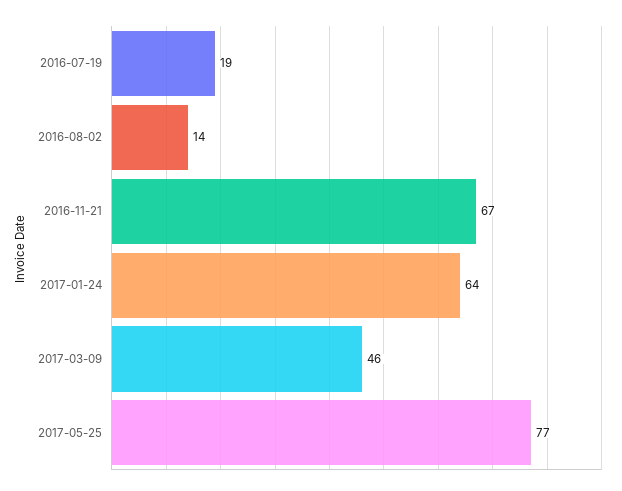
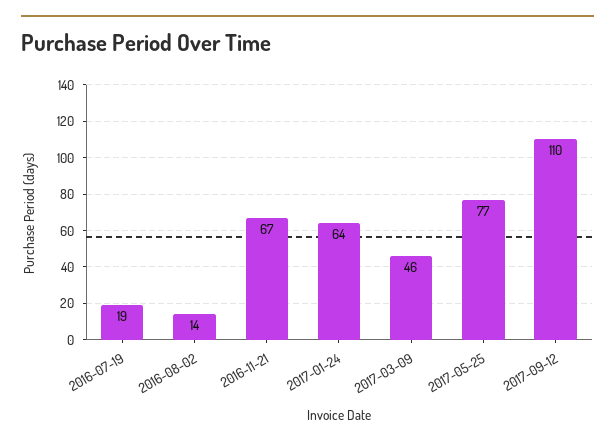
2017-09-12: none -> 110

